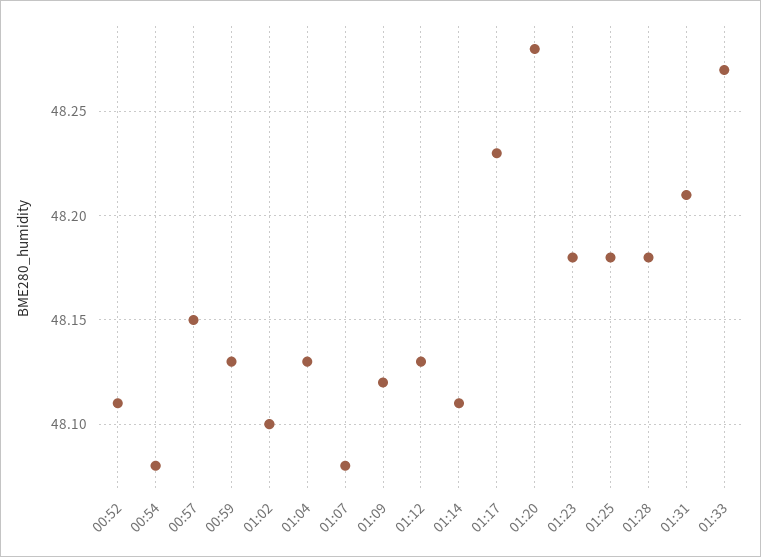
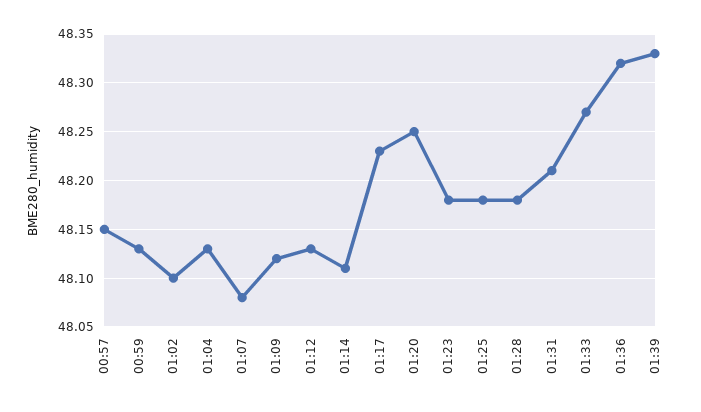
00:52: 48.11 -> none
00:54: 48.08 -> none
01:20: 48.28 -> 48.25
01:36: none -> 48.32
01:39: none -> 48.33

